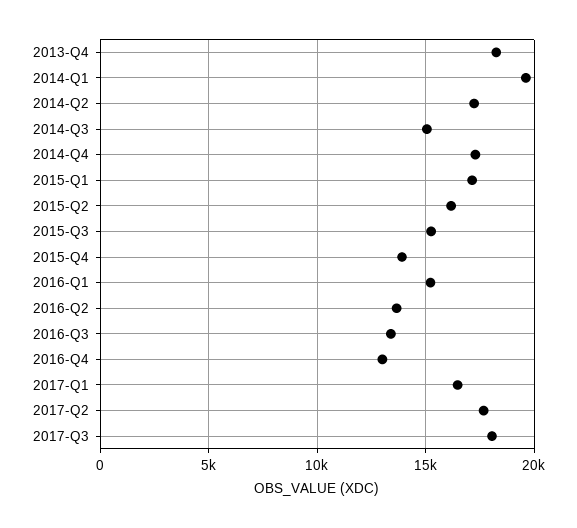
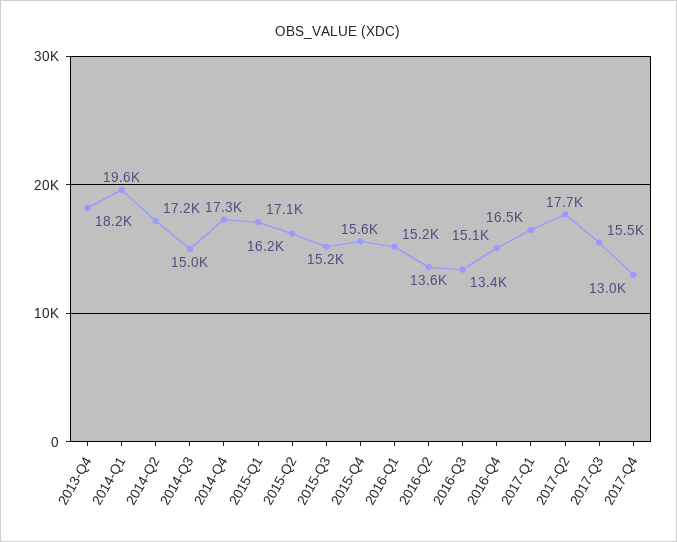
2015-Q4: 14000 -> 15600
2016-Q4: 13000 -> 15100
2017-Q3: 18000 -> 15500
2017-Q4: none -> 13000

